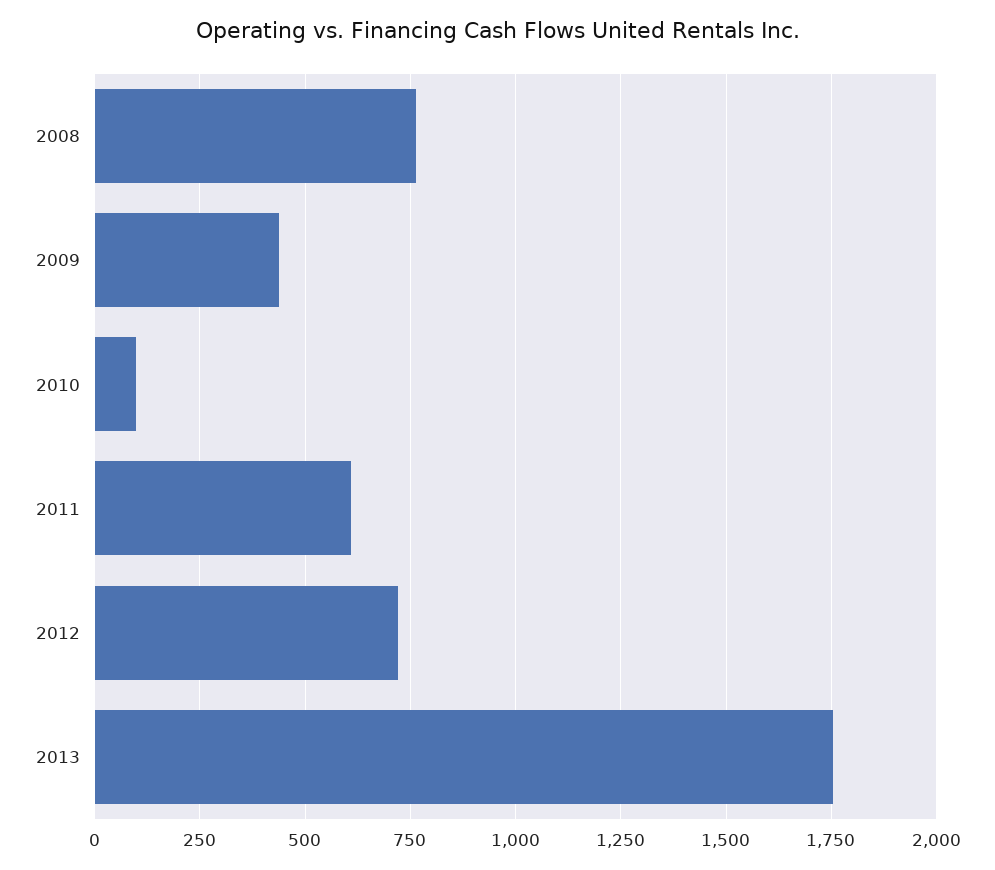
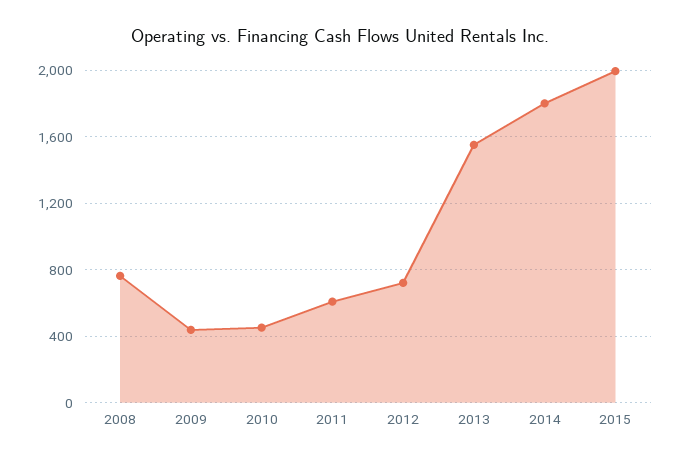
2010: 100 -> 450
2013: 1750 -> 1550
2014: none -> 1800
2015: none -> 2000

